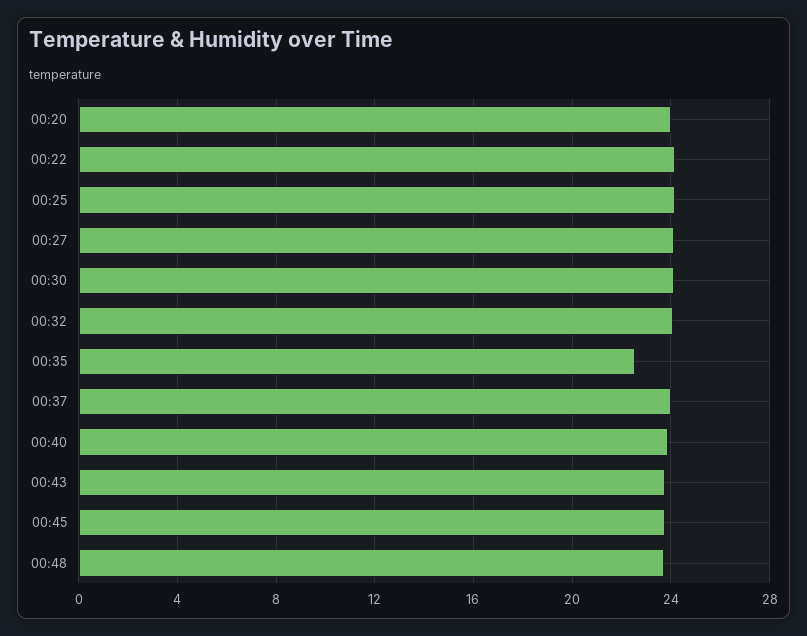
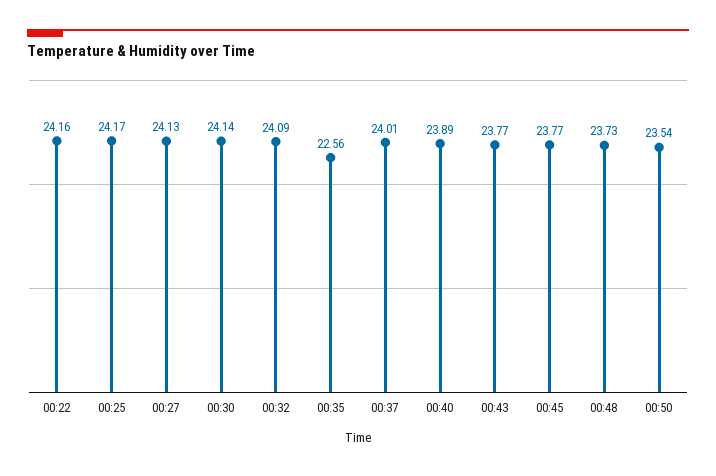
00:20: 24 -> none
00:50: none -> 23.54

